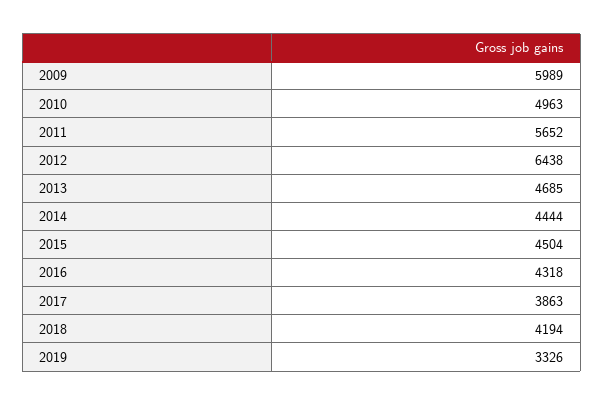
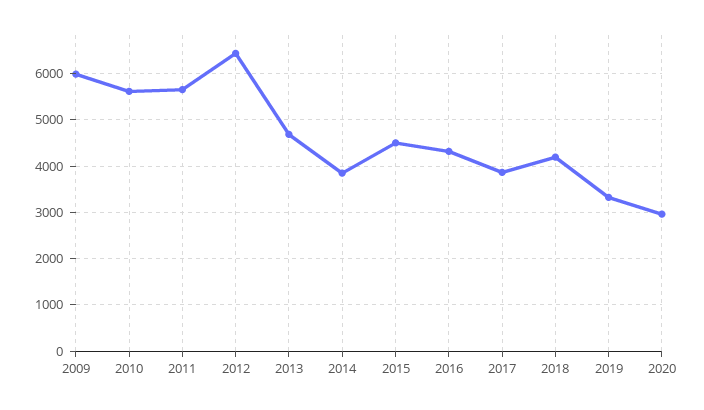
2010: 4963 -> 5600
2014: 4444 -> 3800
2020: none -> 3000

